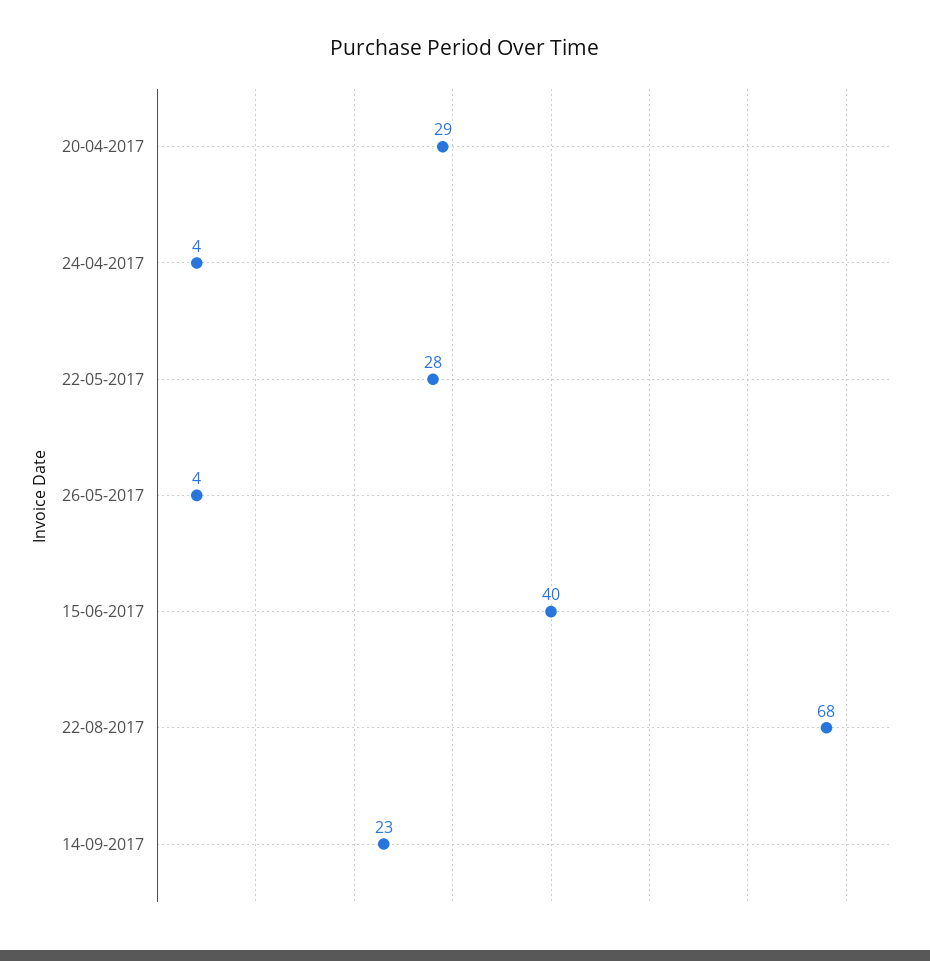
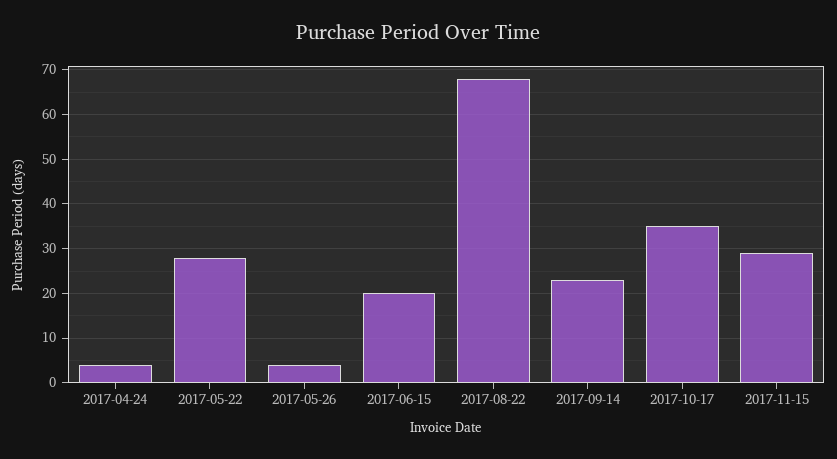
20-04-2017: 29 -> none
15-06-2017: 40 -> 20
2017-10-17: none -> 35
2017-11-15: none -> 30

